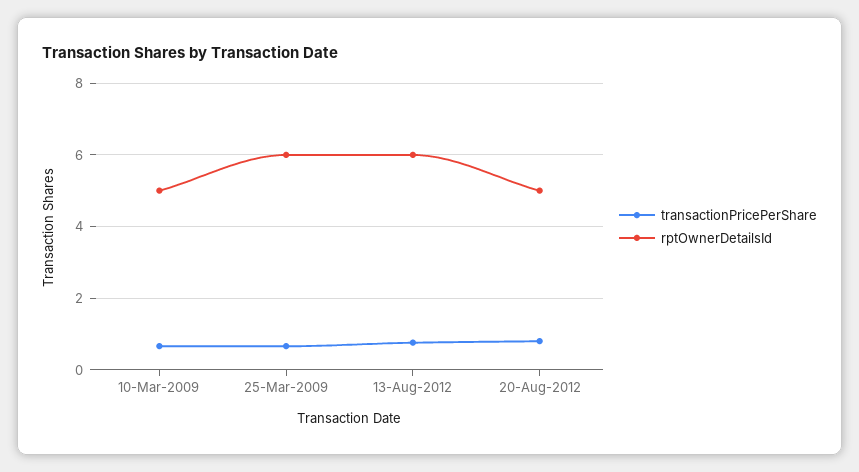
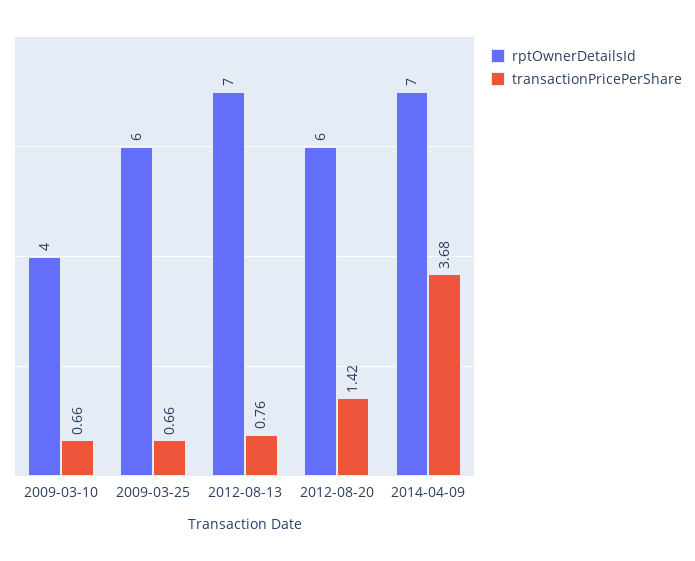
rptOwnerDetailsId, 10-Mar-2009: 5 -> 4
rptOwnerDetailsId, 13-Aug-2012: 6 -> 7
transactionPricePerShare, 20-Aug-2012: 0.8 -> 1.42
rptOwnerDetailsId, 20-Aug-2012: 5 -> 6
rptOwnerDetailsId, 2014-04-09: none -> 7
transactionPricePerShare, 2014-04-09: none -> 3.68

